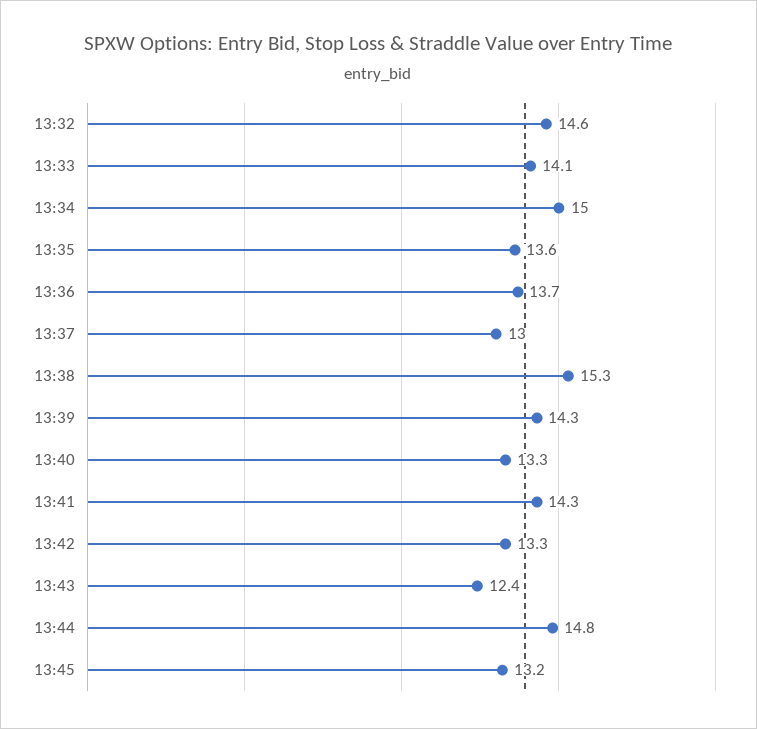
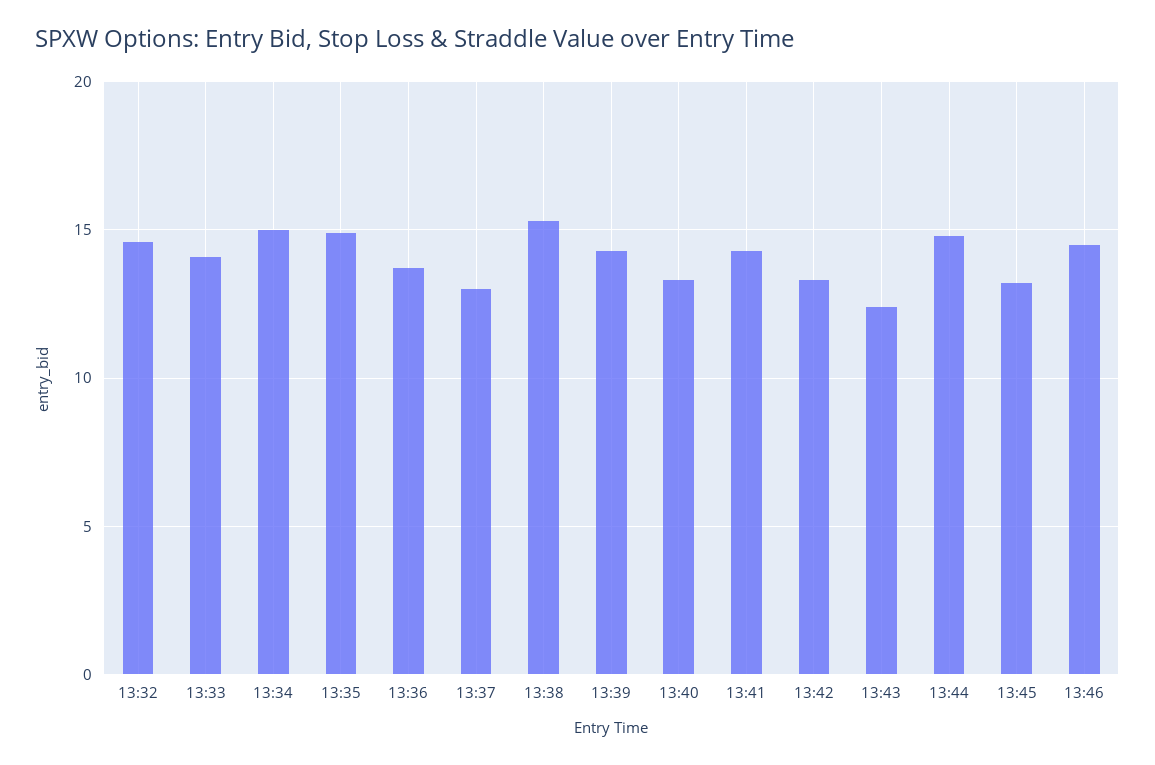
13:35: 13.6 -> 15
13:46: none -> 14.5

